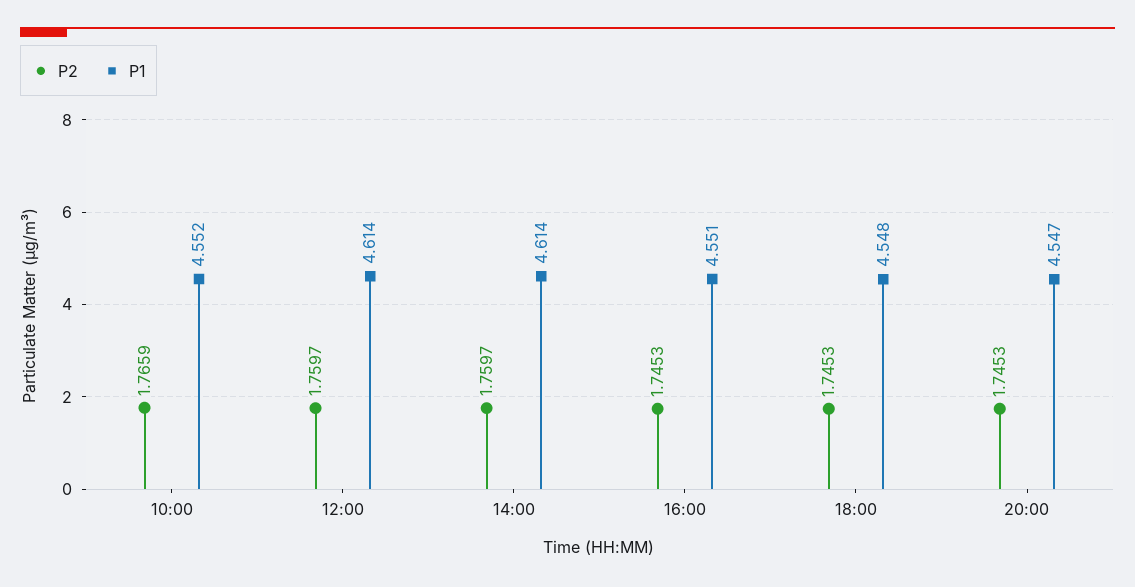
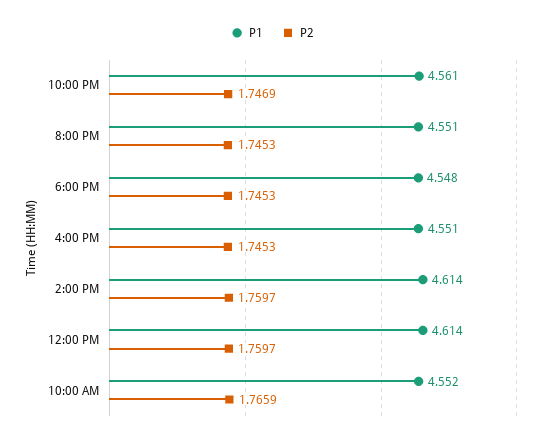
P1, 20:00: 4.547 -> 4.551
P1, 10:00 PM: none -> 4.561
P2, 10:00 PM: none -> 1.7469

